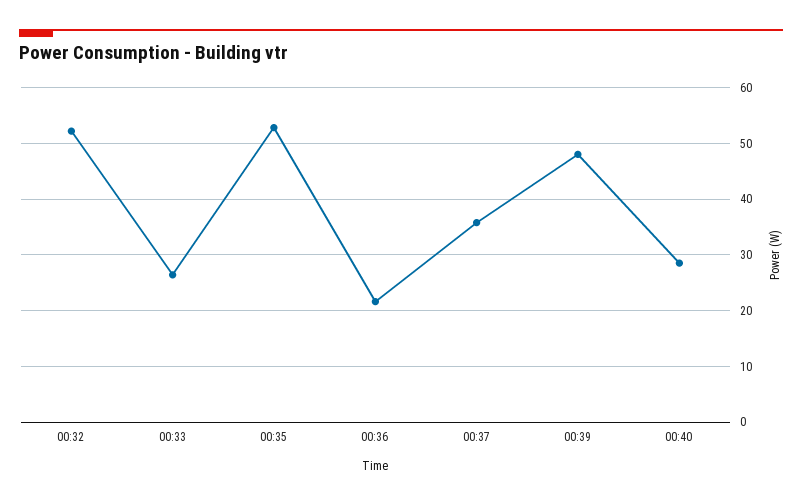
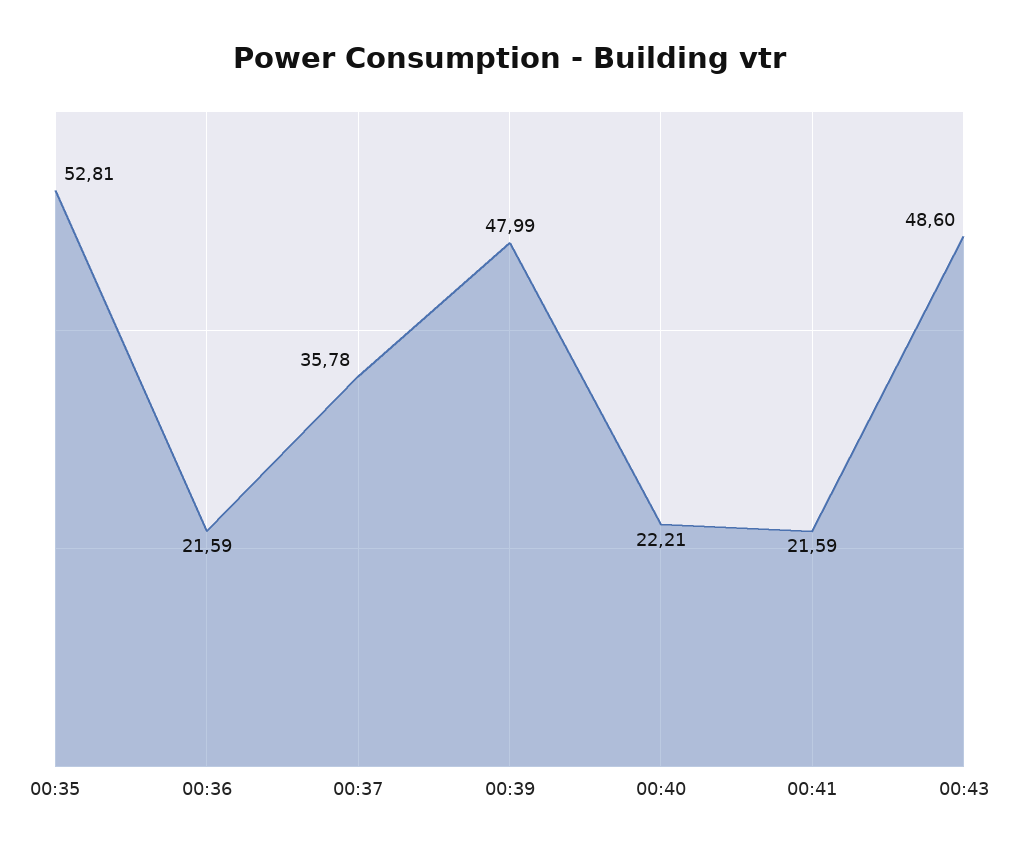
00:32: 52 -> none
00:33: 26 -> none
00:40: 28 -> 22.21
00:41: none -> 21.59
00:43: none -> 48.6

